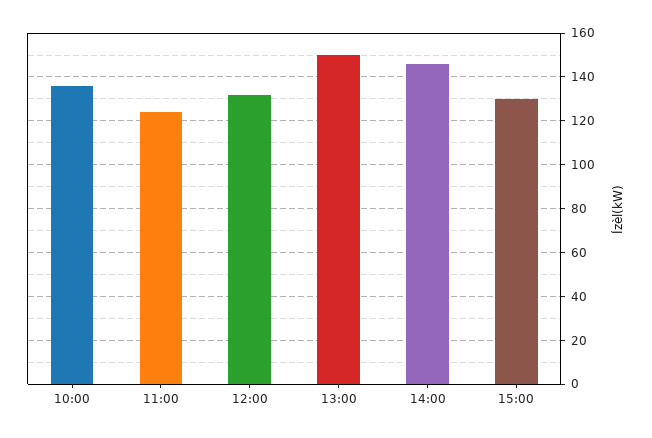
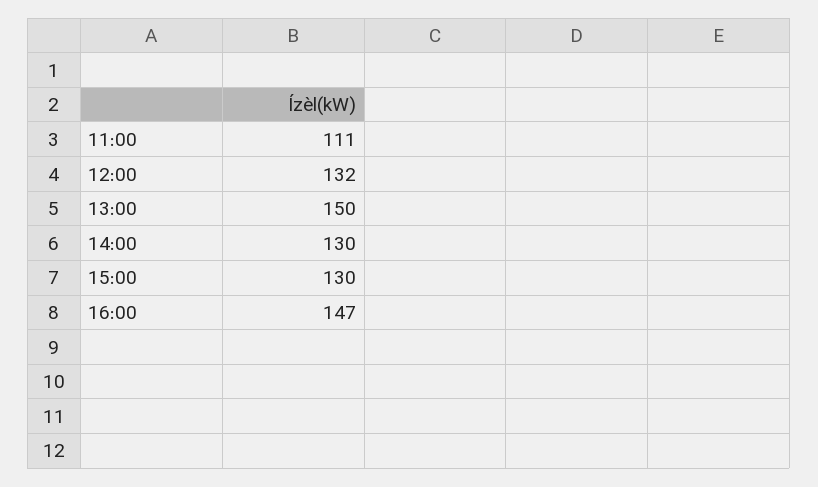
10:00: 135 -> none
11:00: 125 -> 111
14:00: 145 -> 130
16:00: none -> 147

